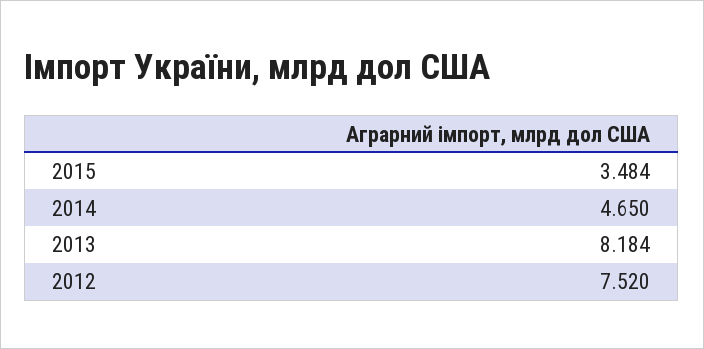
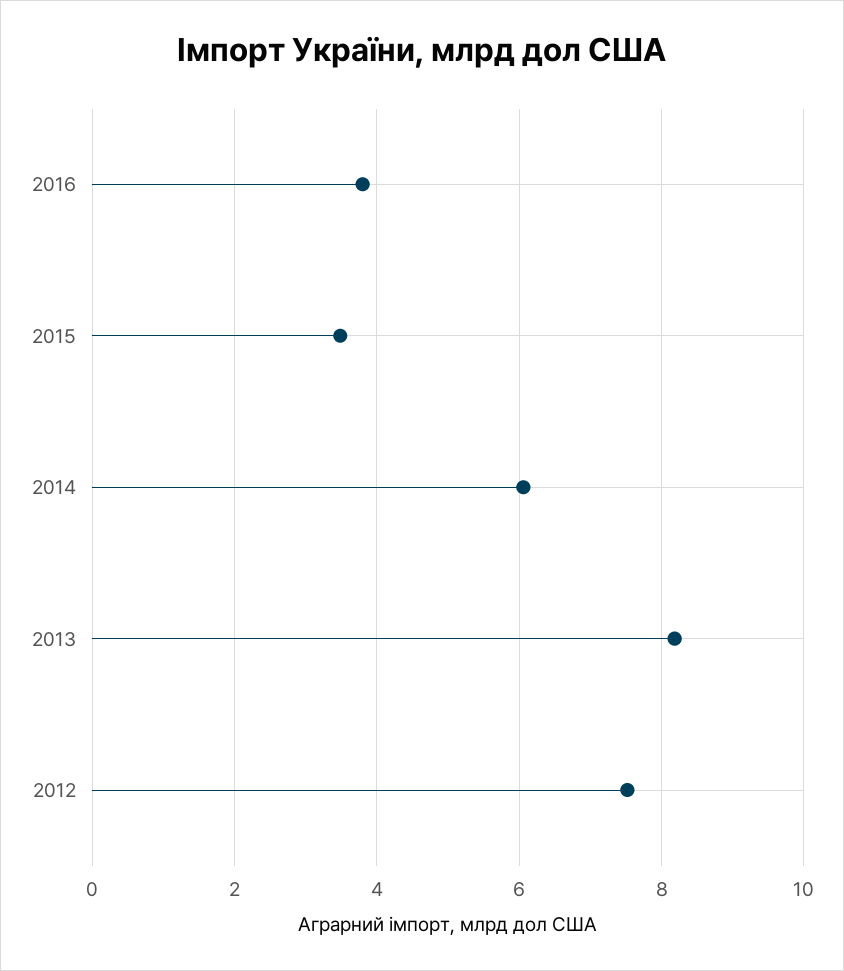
2014: 4.65 -> 6
2016: none -> 3.8

